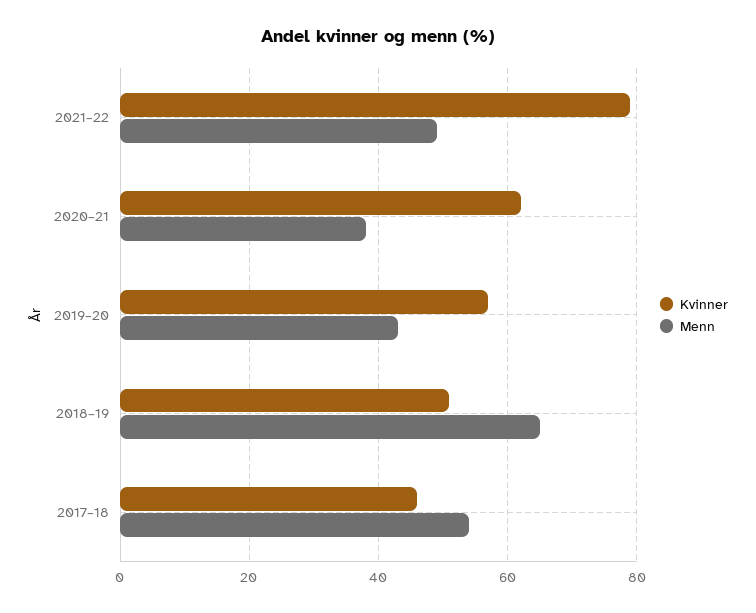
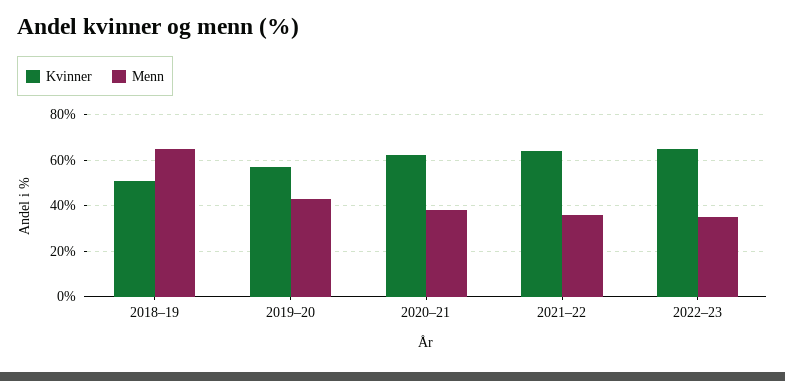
Kvinner, 2021–22: 80 -> 65
Menn, 2021–22: 50 -> 35
Kvinner, 2017–18: 45 -> none
Menn, 2017–18: 55 -> none
Kvinner, 2022–23: none -> 65
Menn, 2022–23: none -> 35

